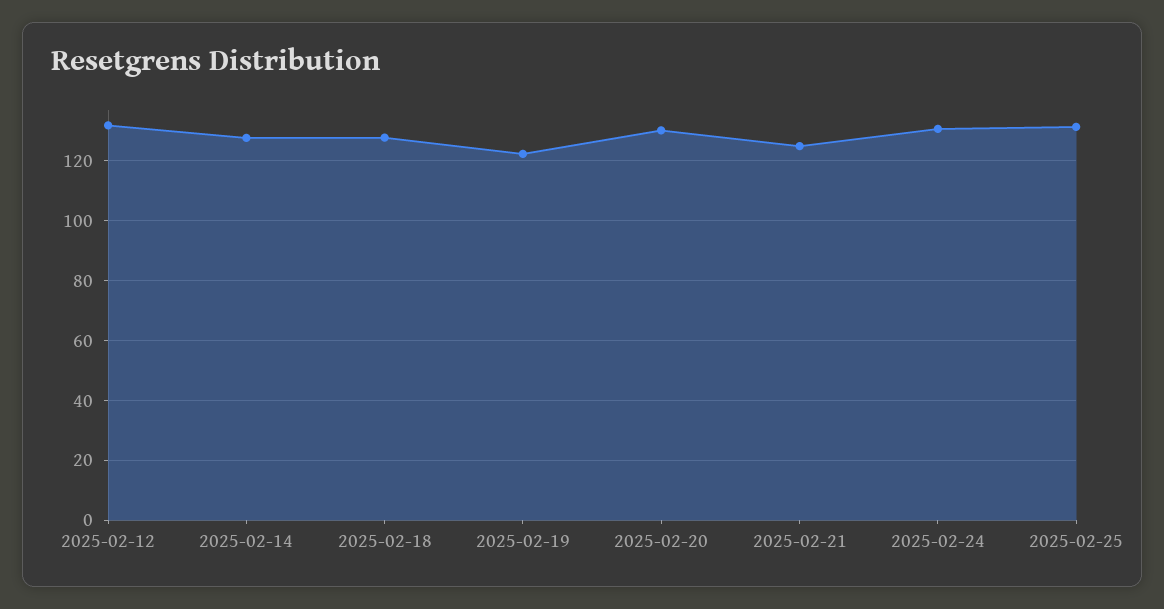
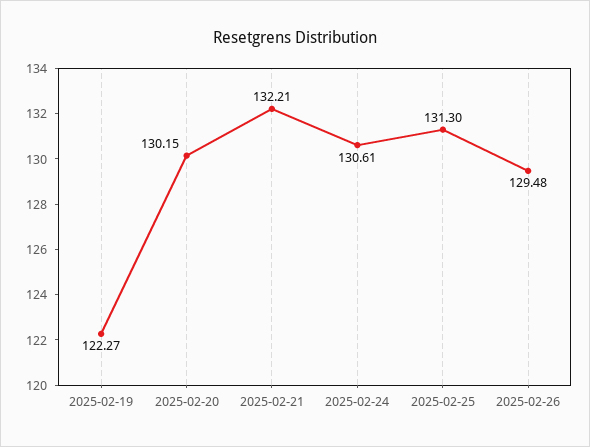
2025-02-12: 132.5 -> none
2025-02-14: 127.5 -> none
2025-02-18: 127.5 -> none
2025-02-21: 125 -> 132.21
2025-02-26: none -> 129.48

